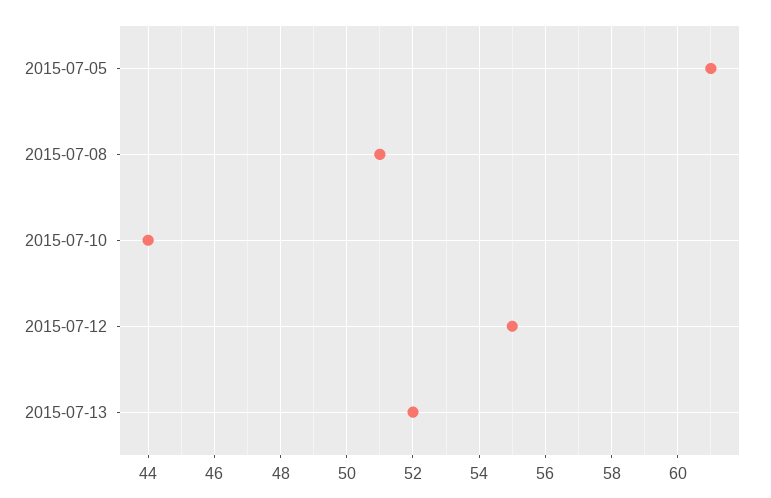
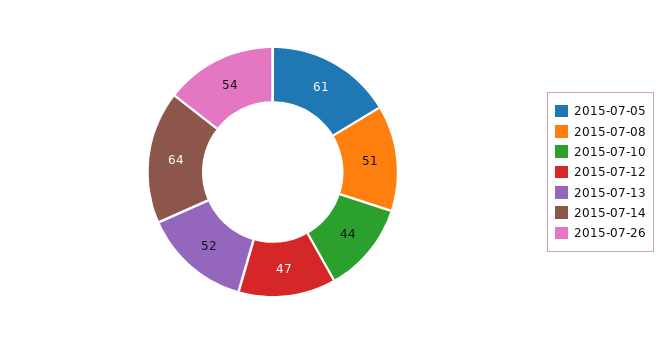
2015-07-12: 55 -> 47
2015-07-14: none -> 64
2015-07-26: none -> 54

